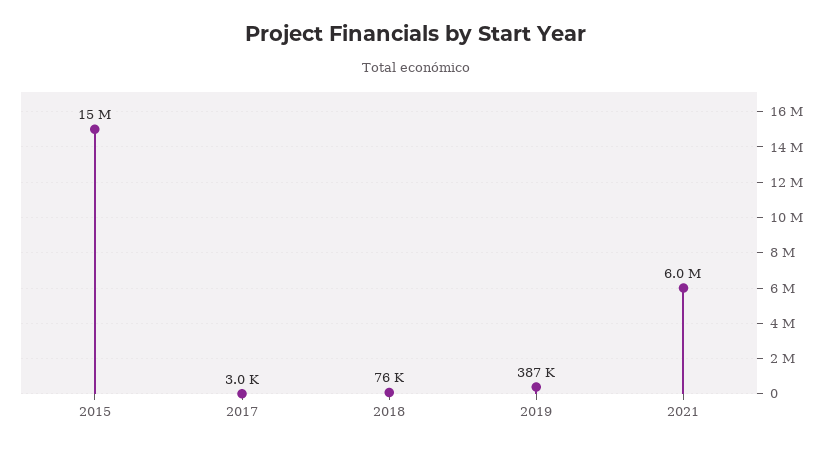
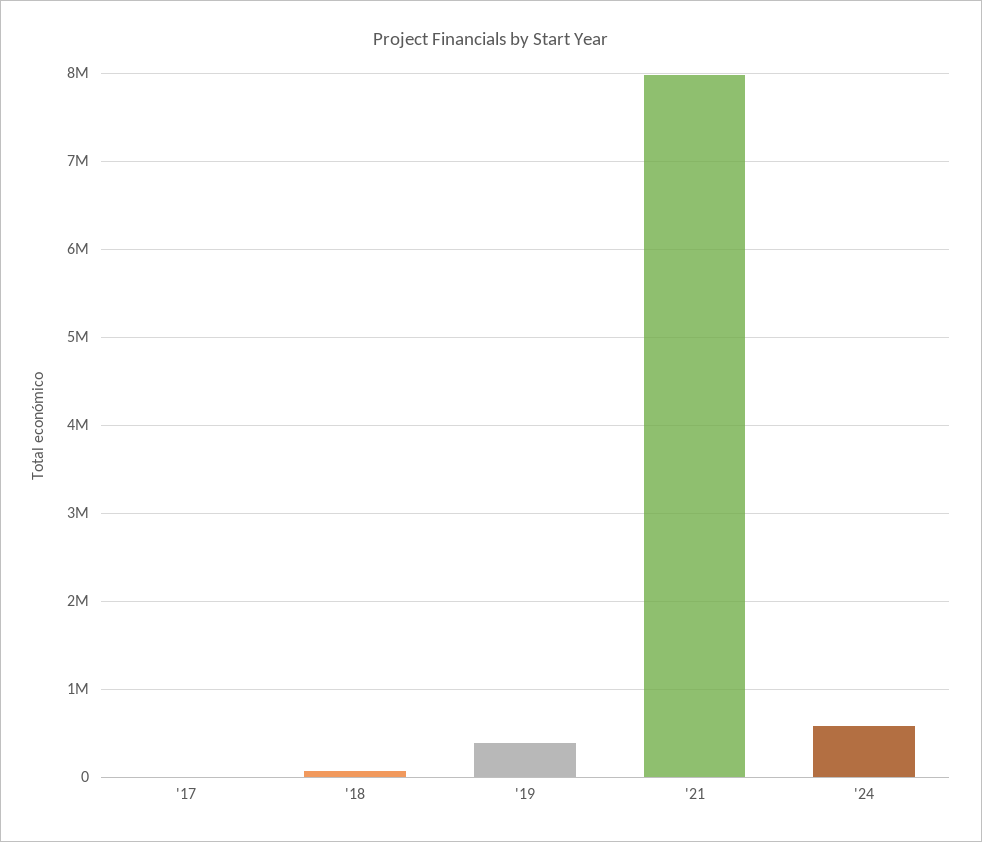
2015: 15000000 -> none
2021: 6000000 -> 8000000
'24: none -> 600000

